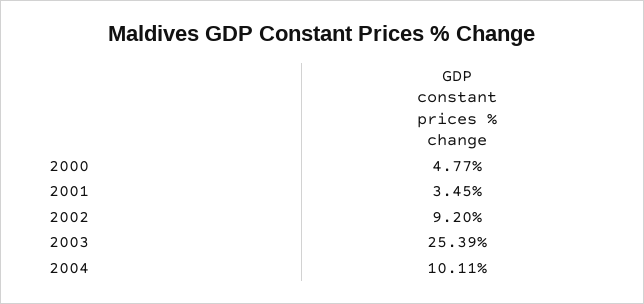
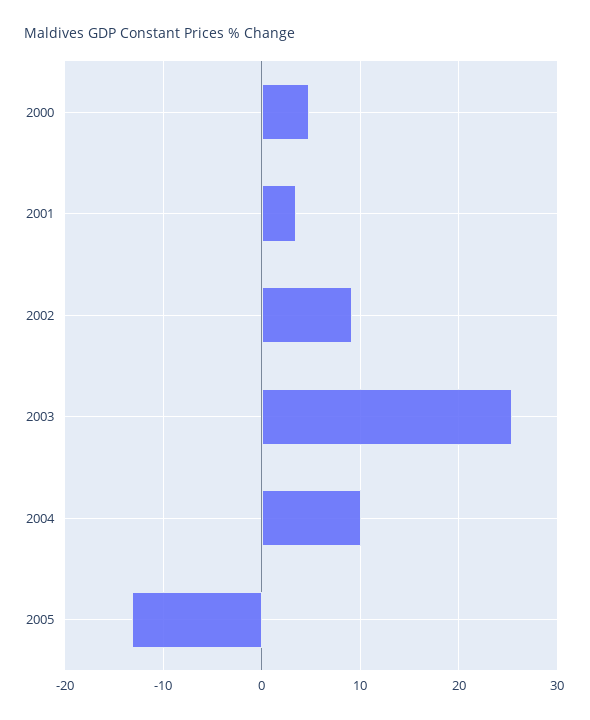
2005: none -> -13

